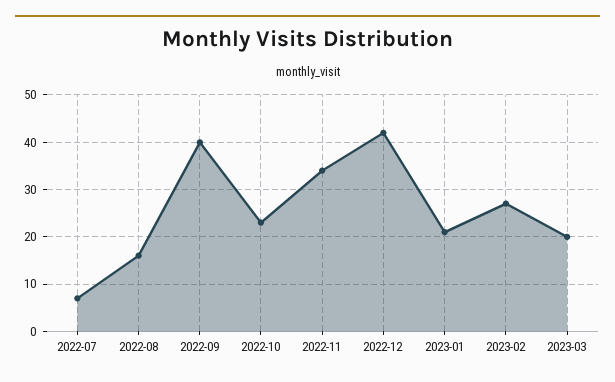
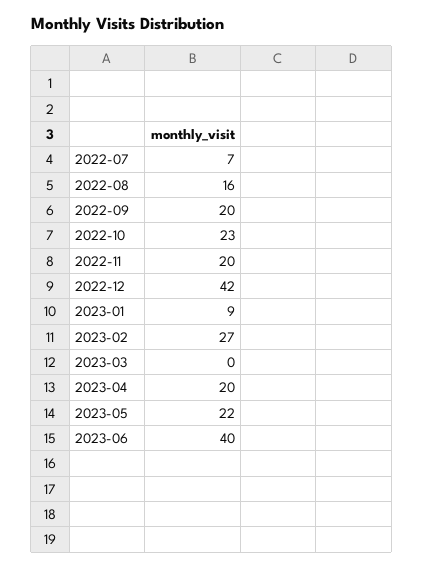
2022-09: 40 -> 20
2022-11: 35 -> 20
2023-01: 20 -> 9
2023-03: 20 -> 0
2023-04: none -> 20
2023-05: none -> 22
2023-06: none -> 40

